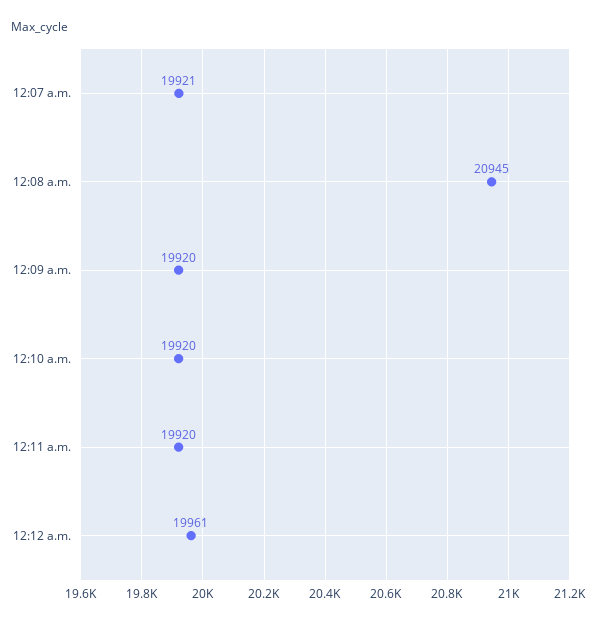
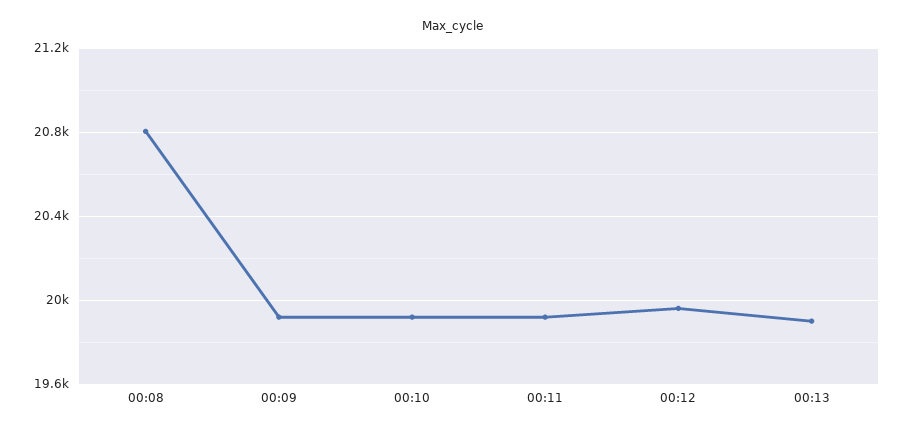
12:07 a.m.: 19921 -> none
12:08 a.m.: 20945 -> 20800
00:13: none -> 19900

